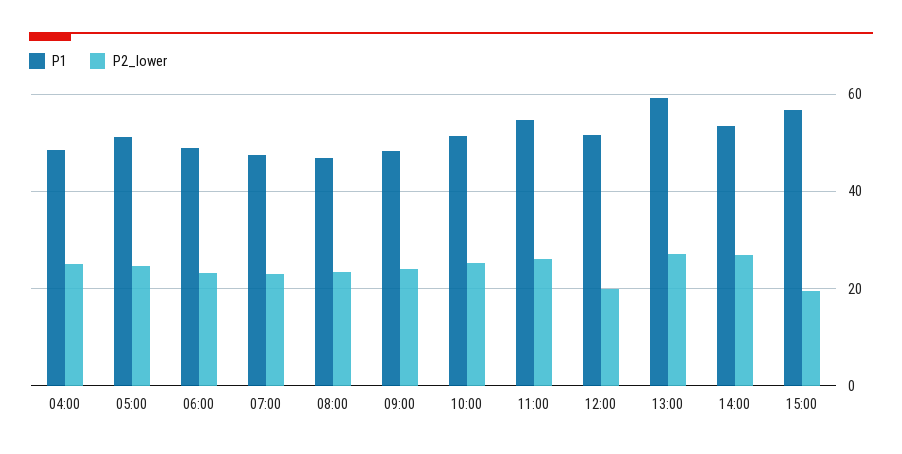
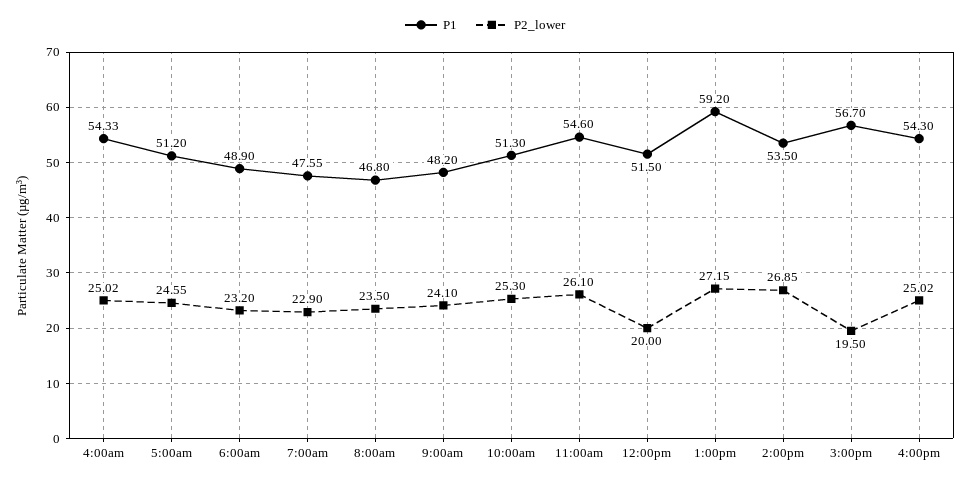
P1, 04:00: 48 -> 54.33
P1, 4:00pm: none -> 54.3
P2_lower, 4:00pm: none -> 25.02

